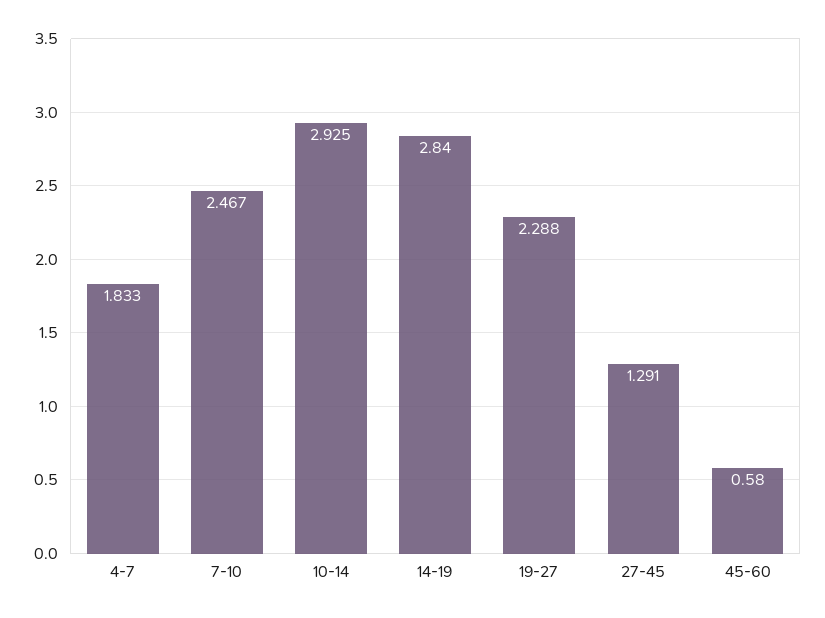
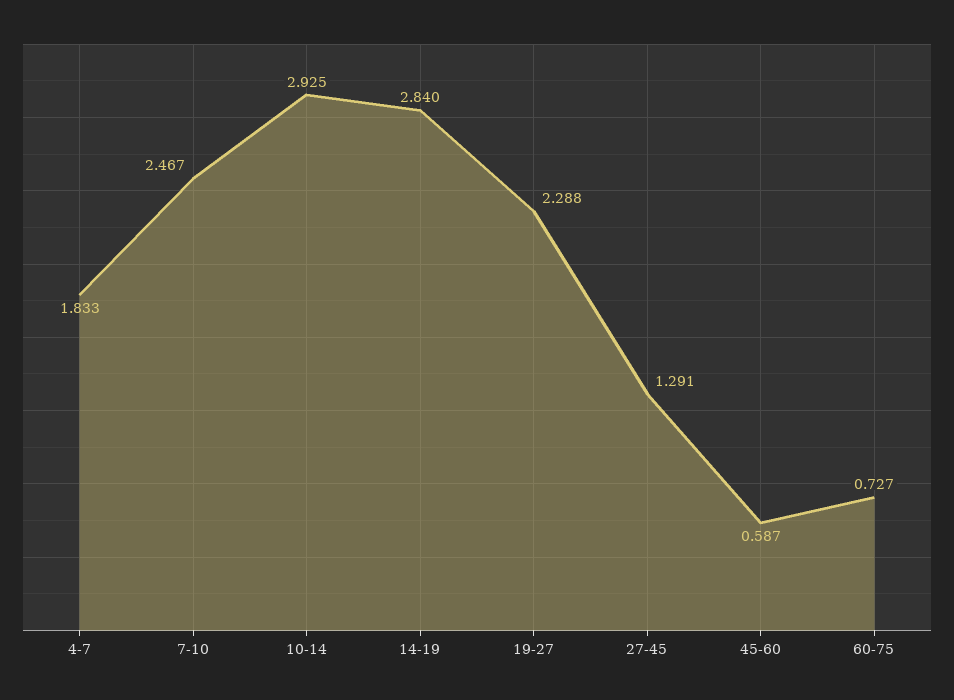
45-60: 0.58 -> 0.587
60-75: none -> 0.727

